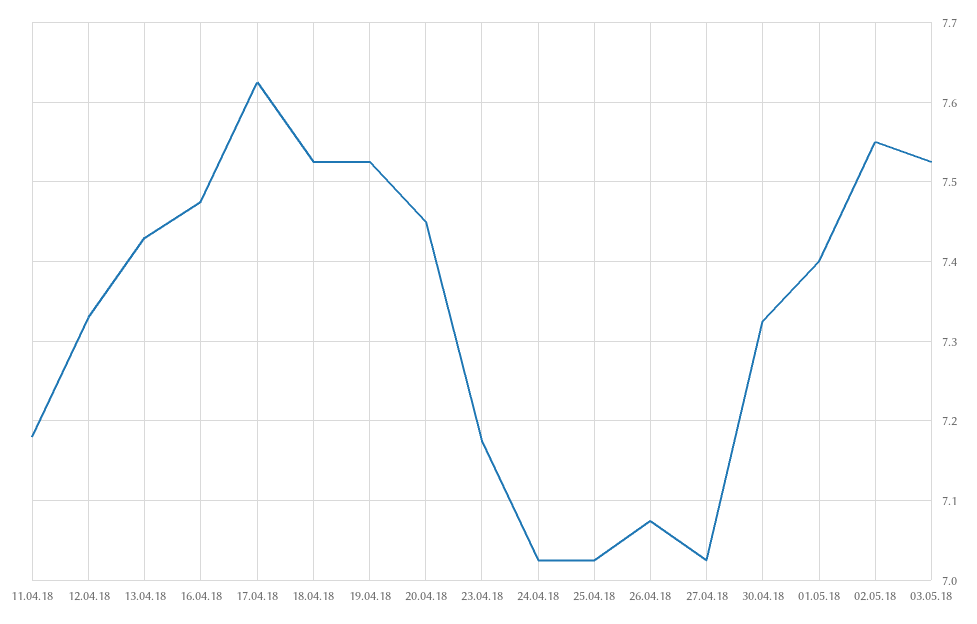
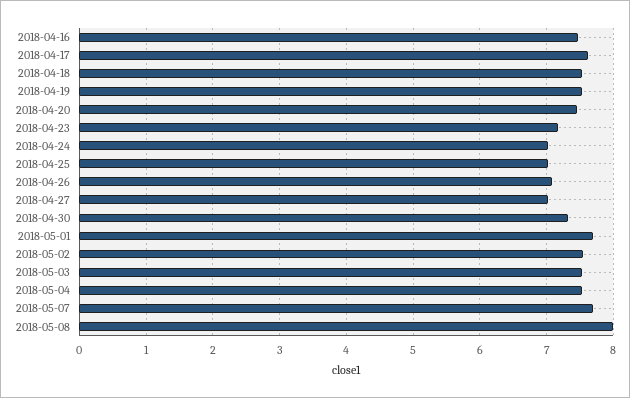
11.04.18: 7.18 -> none
12.04.18: 7.33 -> none
13.04.18: 7.43 -> none
01.05.18: 7.4 -> 7.7
2018-05-04: none -> 7.5
2018-05-07: none -> 7.7
2018-05-08: none -> 8

